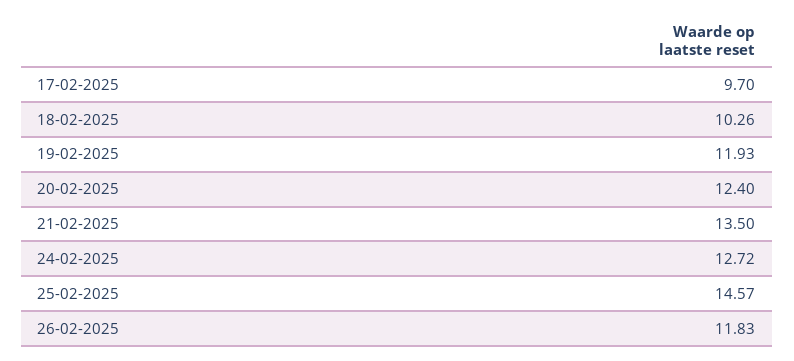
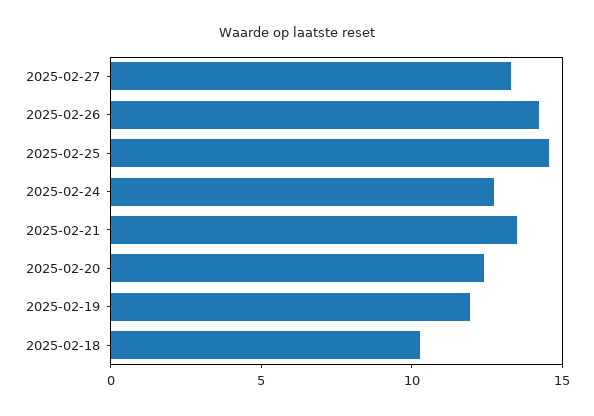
17-02-2025: 9.7 -> none
26-02-2025: 11.83 -> 14
2025-02-27: none -> 13

